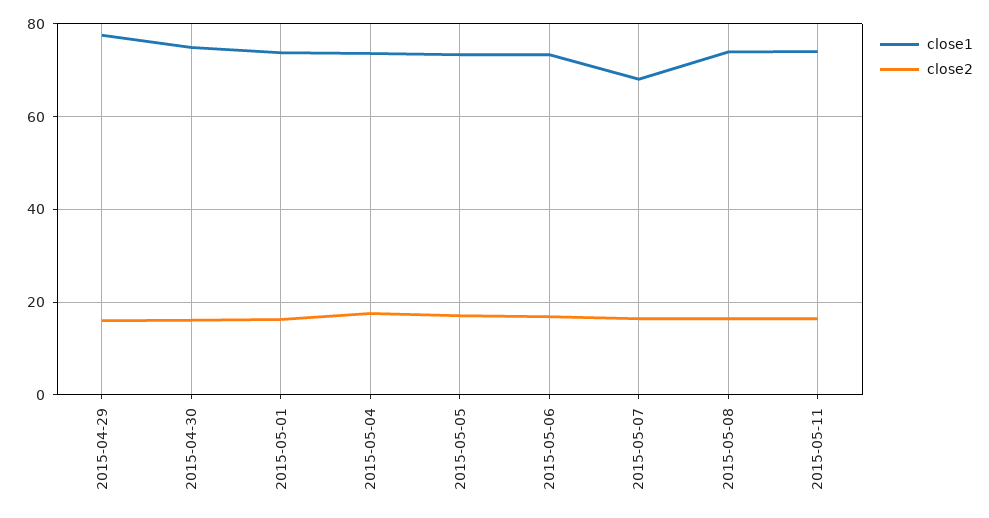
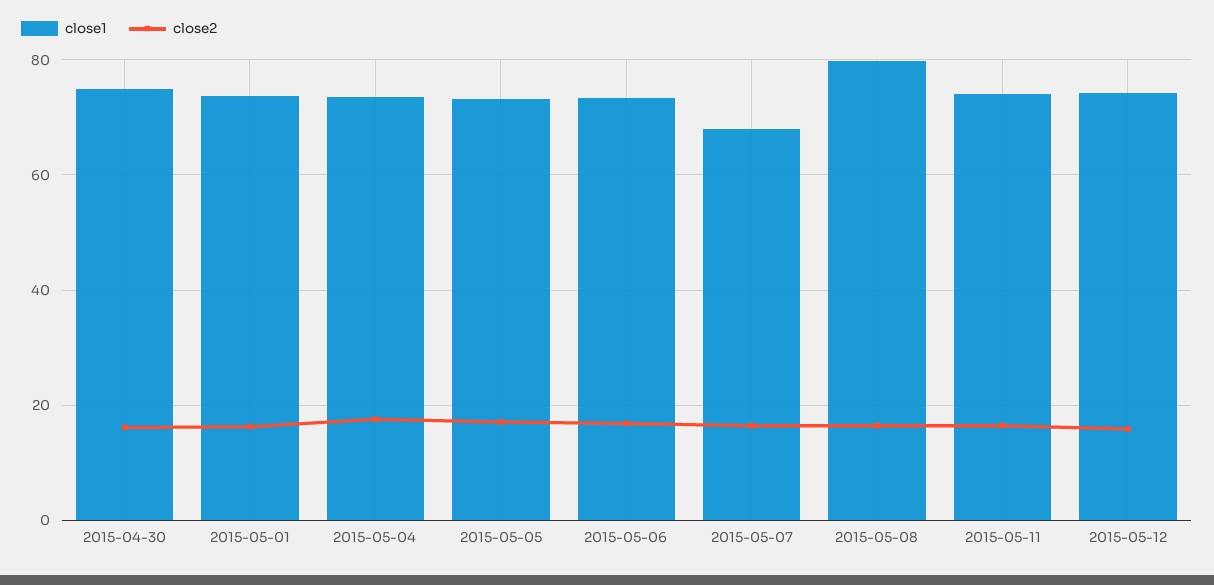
close1, 2015-04-29: 78 -> none
close2, 2015-04-29: 16 -> none
close1, 2015-05-08: 74 -> 80
close1, 2015-05-12: none -> 74
close2, 2015-05-12: none -> 16

